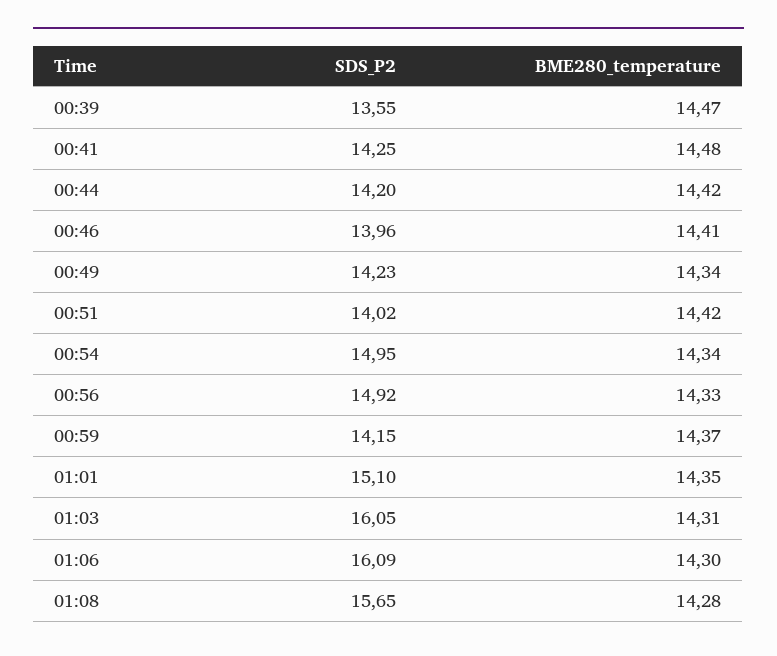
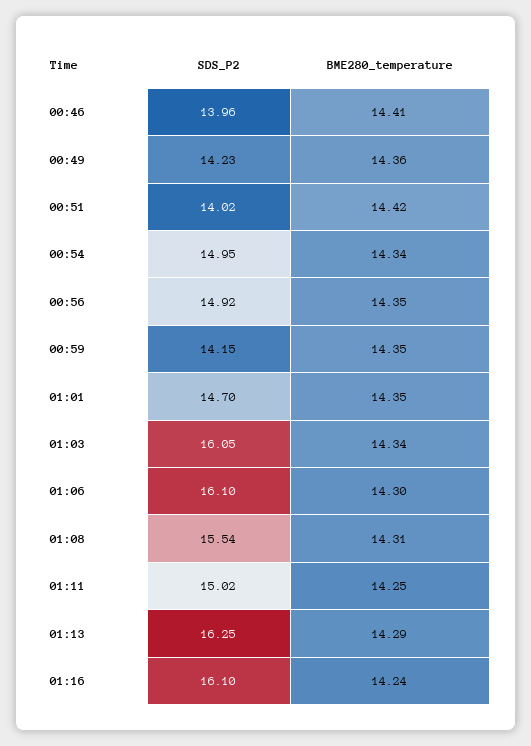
SDS_P2, 00:39: 13.55 -> none
BME280_temperature, 00:39: 14.47 -> none
SDS_P2, 00:41: 14.25 -> none
BME280_temperature, 00:41: 14.48 -> none
SDS_P2, 00:44: 14.2 -> none
BME280_temperature, 00:44: 14.42 -> none
BME280_temperature, 00:49: 14.34 -> 14.36
BME280_temperature, 00:56: 14.33 -> 14.35
BME280_temperature, 00:59: 14.37 -> 14.35
SDS_P2, 01:01: 15.1 -> 14.7
BME280_temperature, 01:03: 14.31 -> 14.34
SDS_P2, 01:06: 16.09 -> 16.1
SDS_P2, 01:08: 15.65 -> 15.54
BME280_temperature, 01:08: 14.28 -> 14.31
SDS_P2, 01:11: none -> 15.02
BME280_temperature, 01:11: none -> 14.25
SDS_P2, 01:13: none -> 16.25
BME280_temperature, 01:13: none -> 14.29
SDS_P2, 01:16: none -> 16.1
BME280_temperature, 01:16: none -> 14.24

